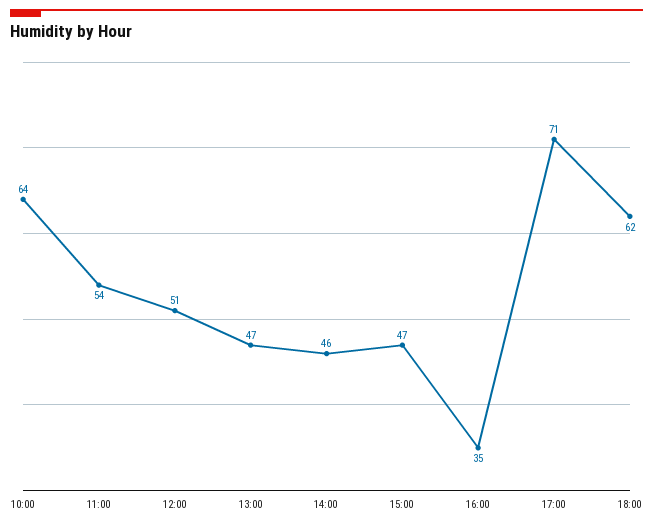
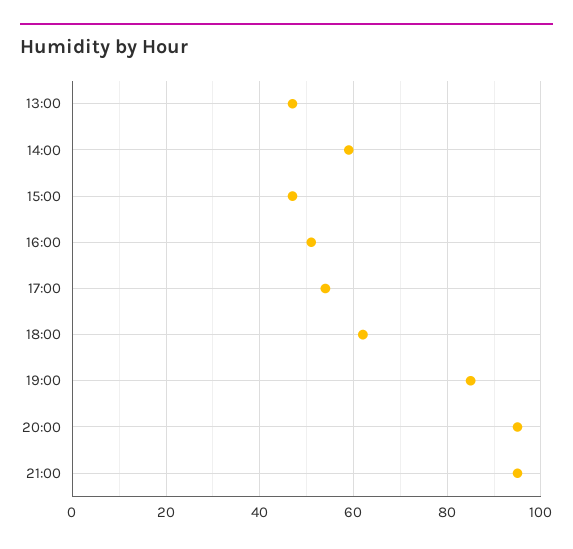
10:00: 64 -> none
11:00: 54 -> none
12:00: 51 -> none
14:00: 46 -> 60
16:00: 35 -> 50
17:00: 71 -> 55
19:00: none -> 85
20:00: none -> 95
21:00: none -> 95

